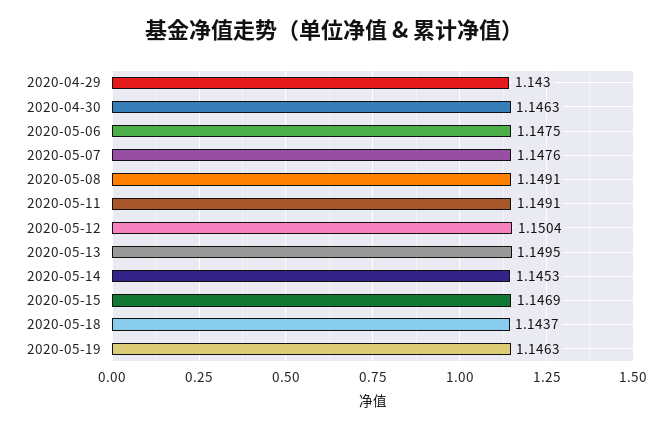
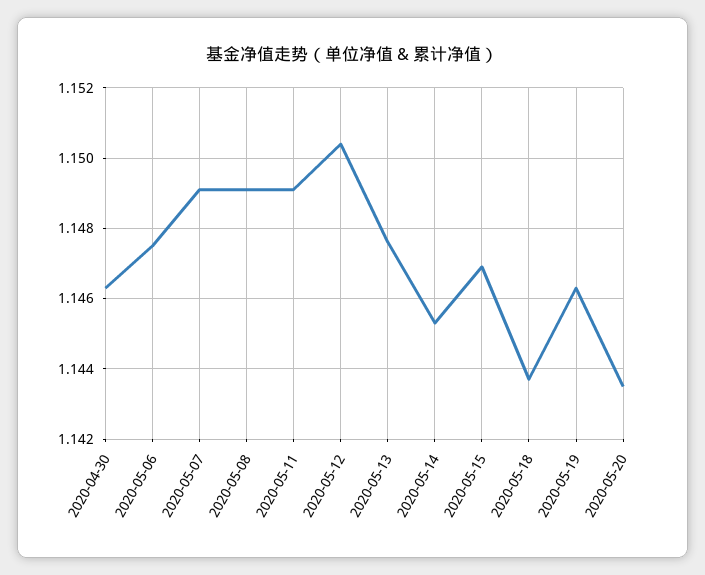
2020-04-29: 1.143 -> none
2020-05-07: 1.1476 -> 1.149
2020-05-13: 1.1495 -> 1.1475
2020-05-20: none -> 1.1435

